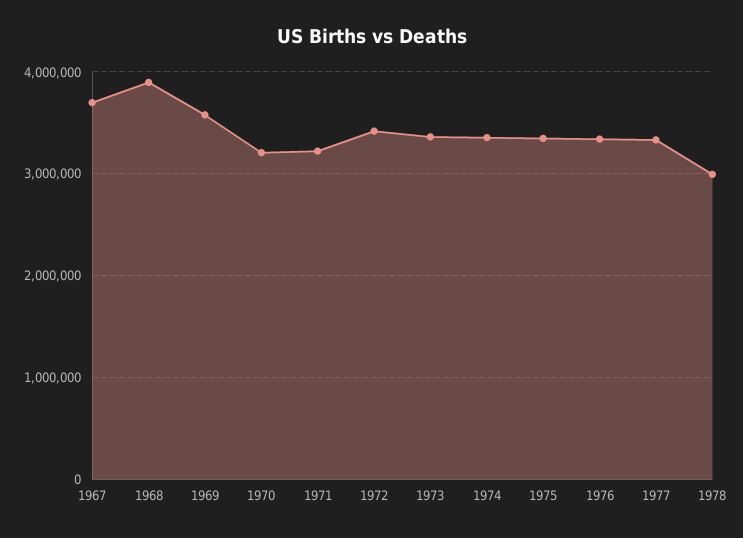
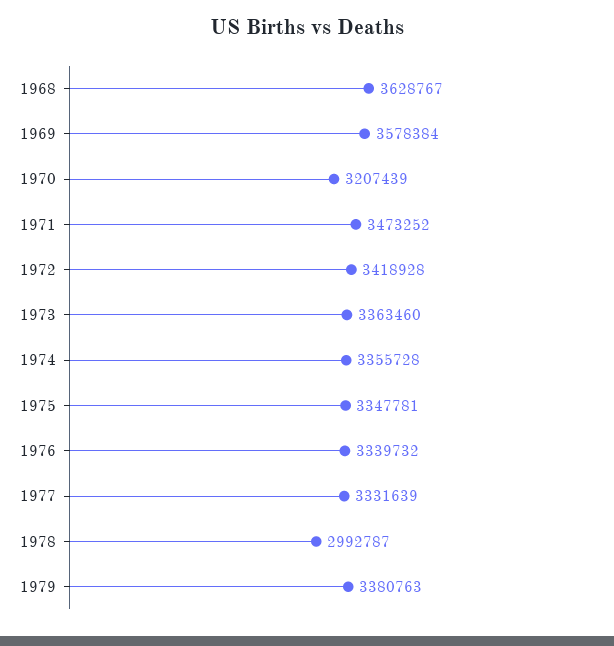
1967: 3700000 -> none
1968: 3900000 -> 3628767
1971: 3200000 -> 3473252
1979: none -> 3380763

